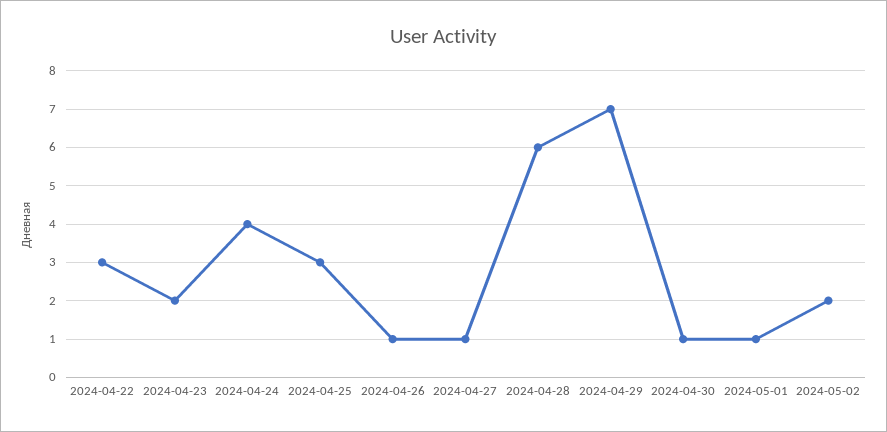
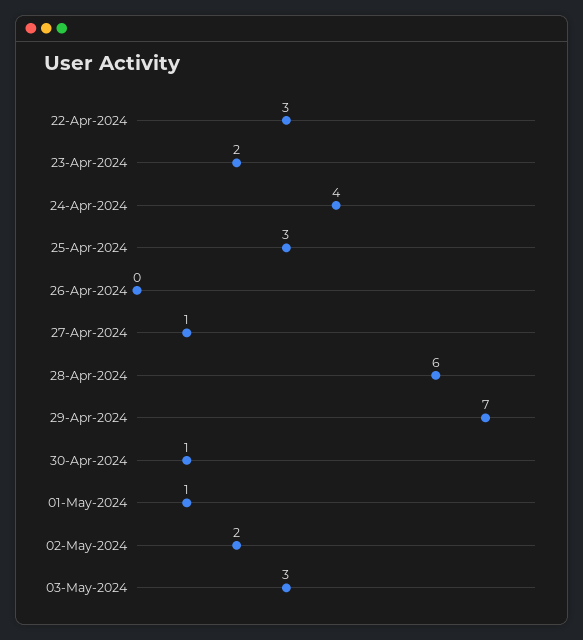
2024-04-26: 1 -> 0
03-May-2024: none -> 3

